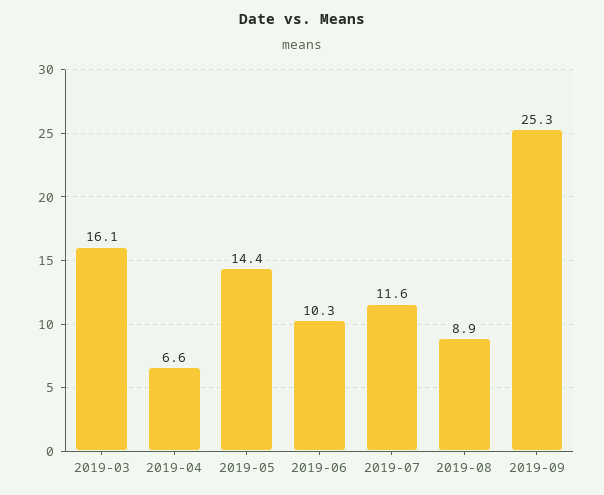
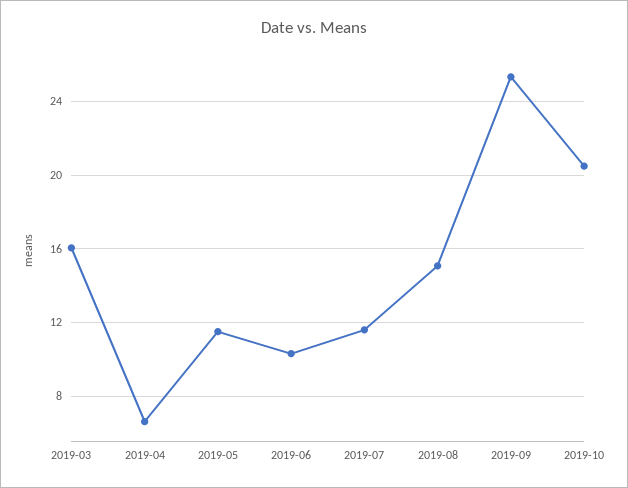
2019-05: 14.4 -> 11.5
2019-08: 8.9 -> 15
2019-10: none -> 20.5

